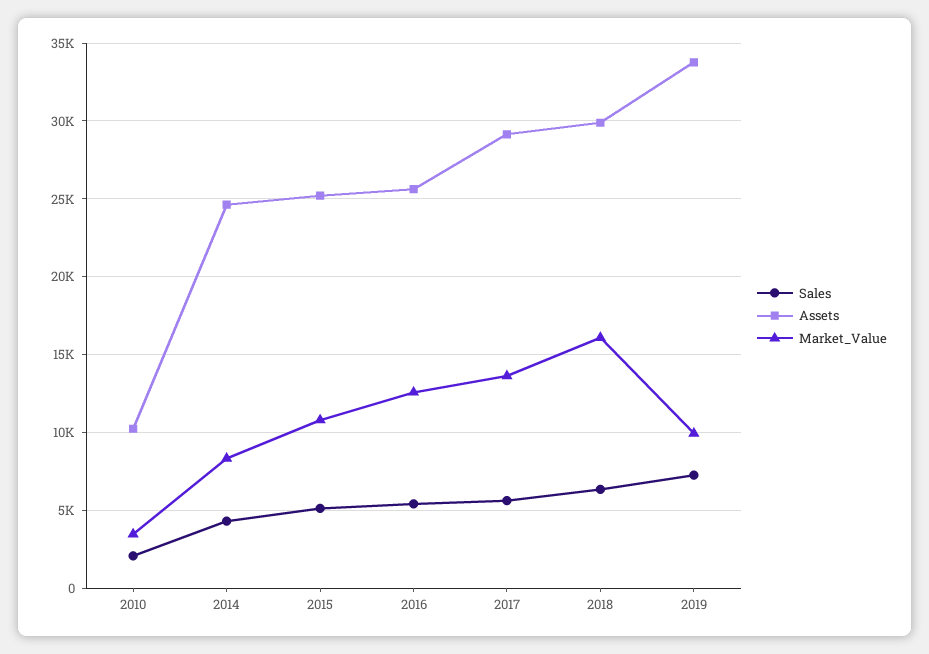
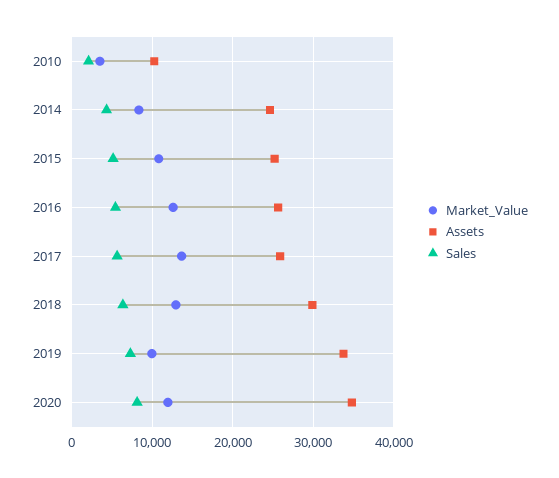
Assets, 2017: 29000 -> 26000
Market_Value, 2018: 16000 -> 13000
Market_Value, 2020: none -> 12000
Assets, 2020: none -> 35000
Sales, 2020: none -> 8000

